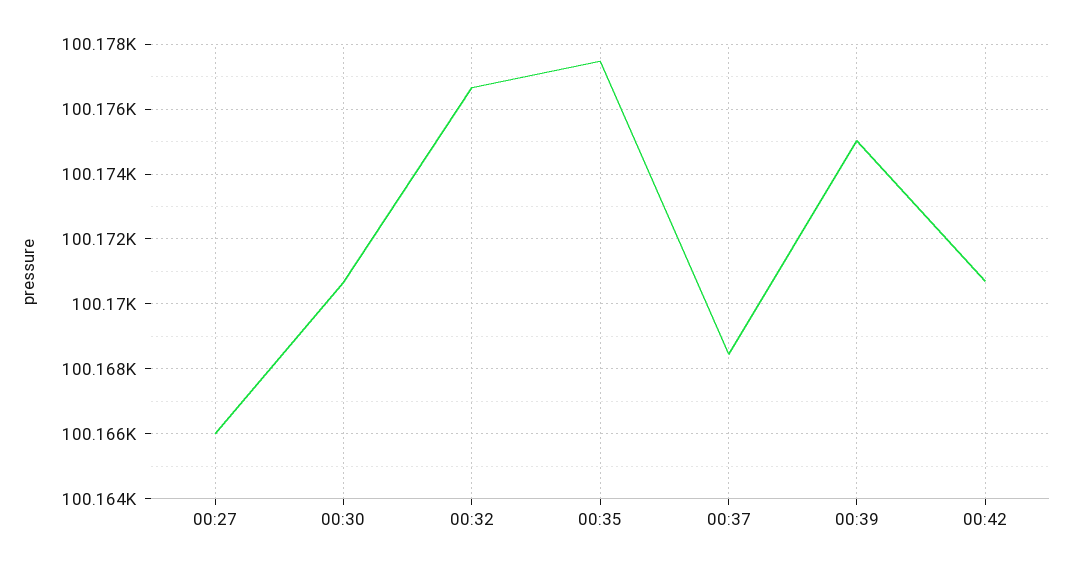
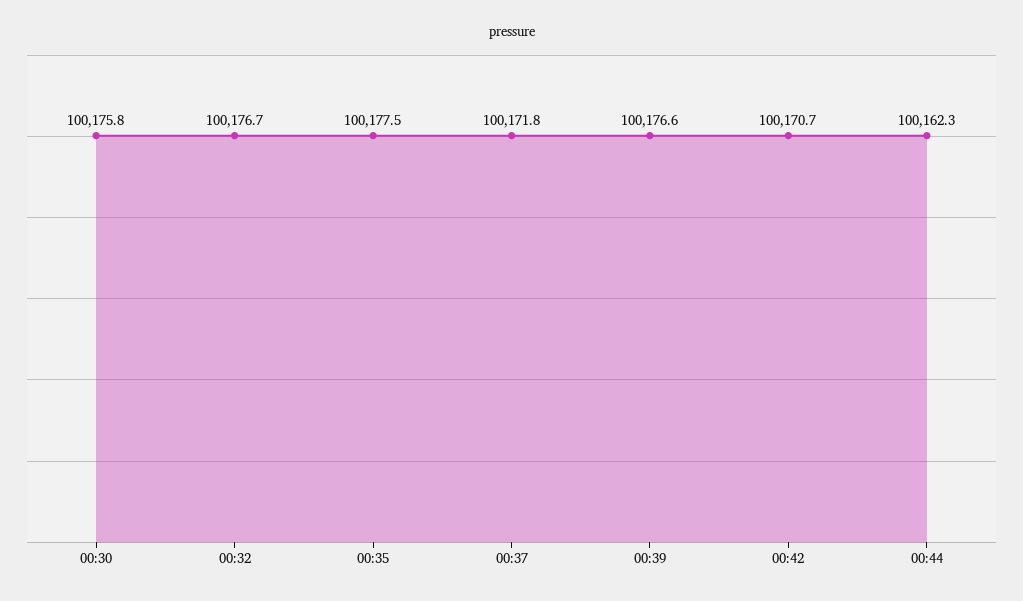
00:27: 100166 -> none
00:30: 100170.6 -> 100175.8
00:37: 100168.4 -> 100171.8
00:39: 100175 -> 100176.6
00:44: none -> 100162.3

